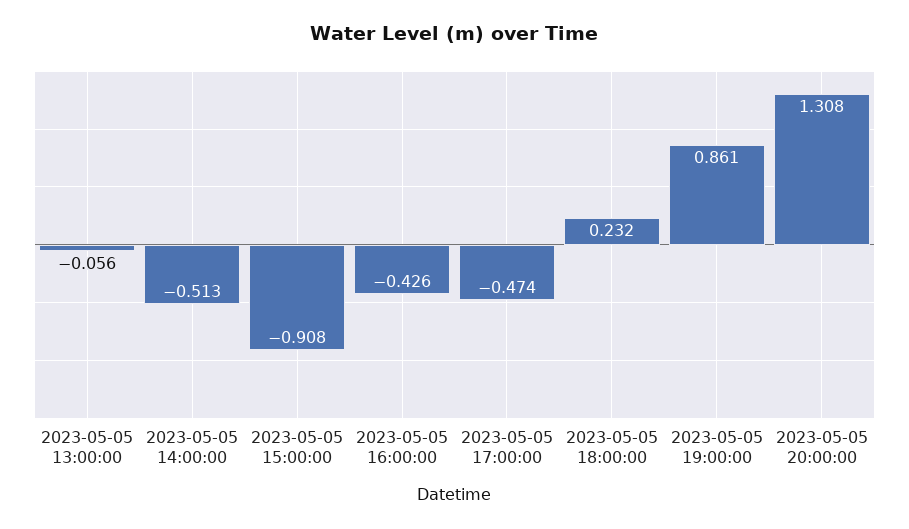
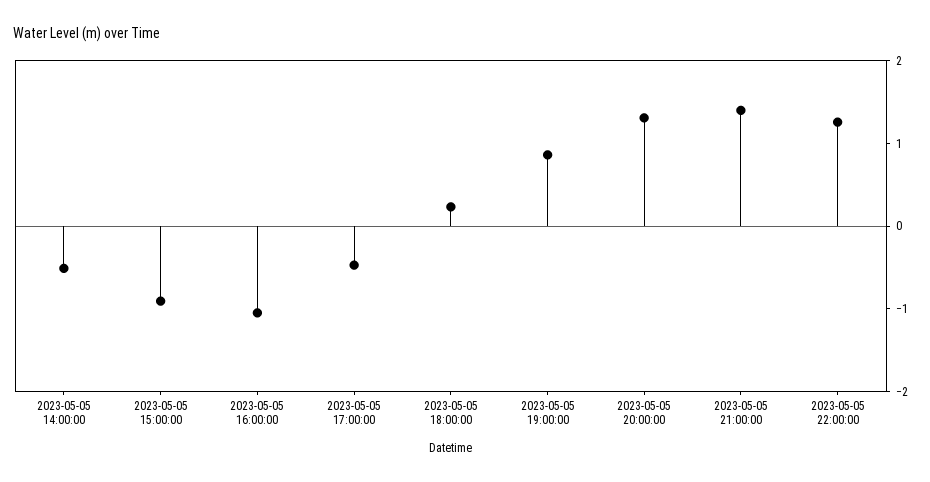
2023-05-05 13:00:00: -0.056 -> none
2023-05-05 16:00:00: -0.426 -> -1
2023-05-05 21:00:00: none -> 1.4
2023-05-05 22:00:00: none -> 1.2

